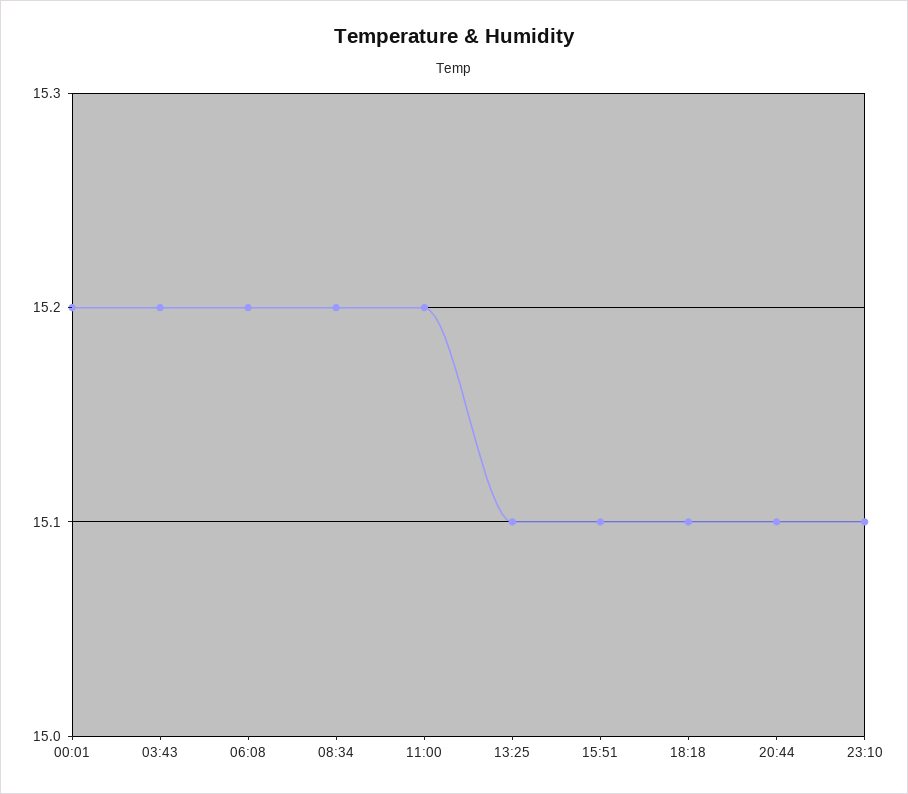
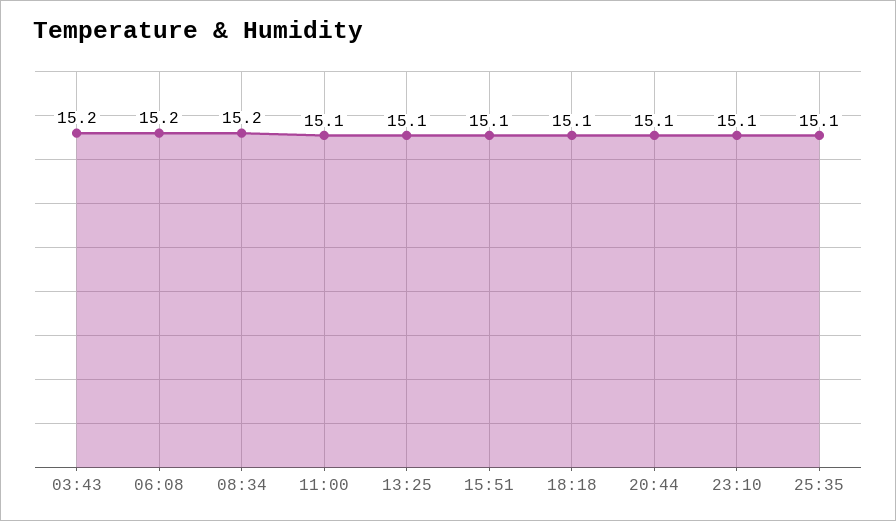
00:01: 15.2 -> none
11:00: 15.2 -> 15.1
25:35: none -> 15.1

